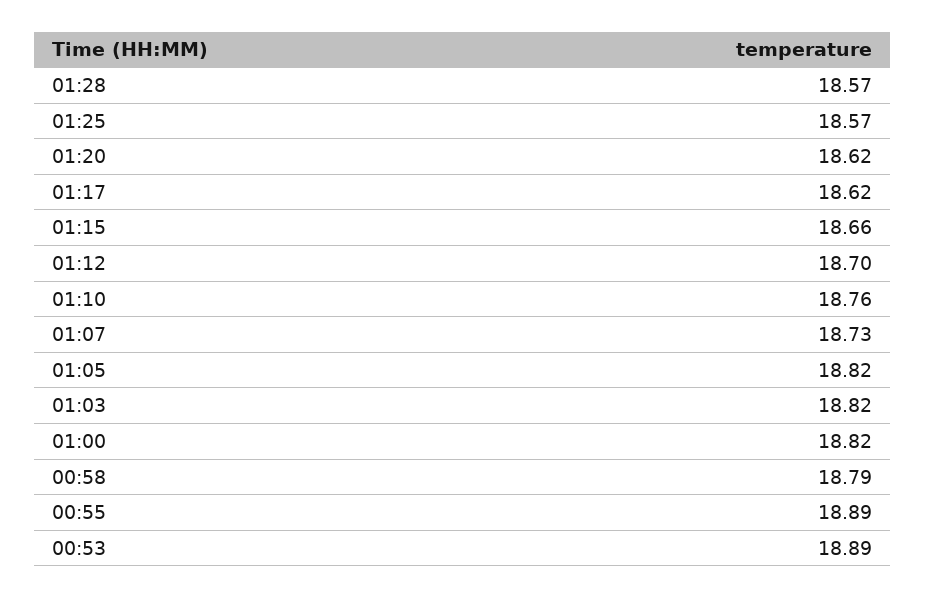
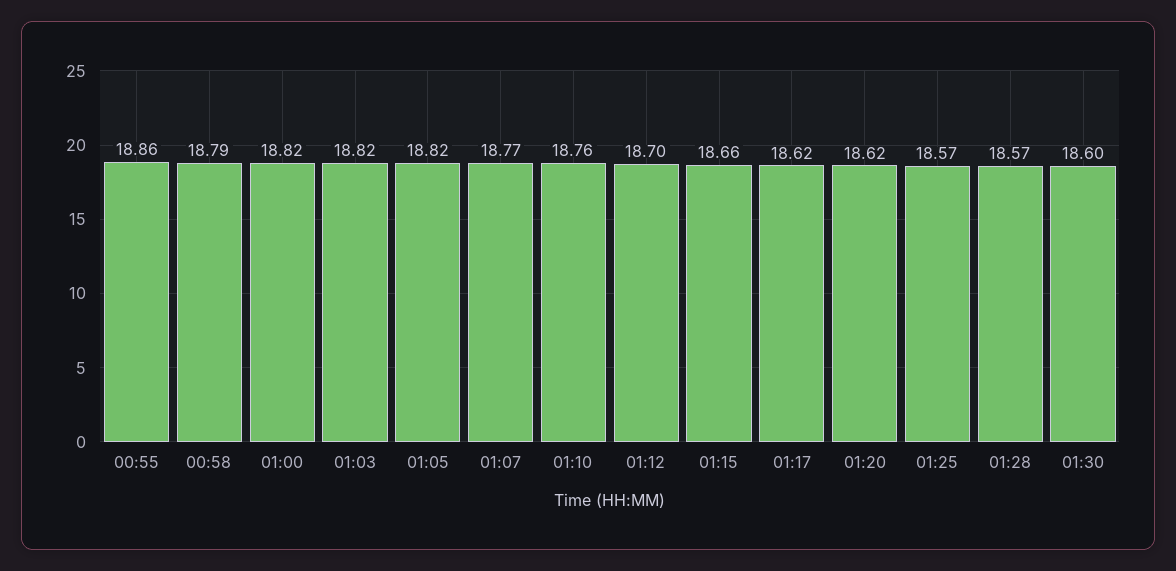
01:07: 18.73 -> 18.77
00:55: 18.89 -> 18.86
00:53: 18.89 -> none
01:30: none -> 18.6

